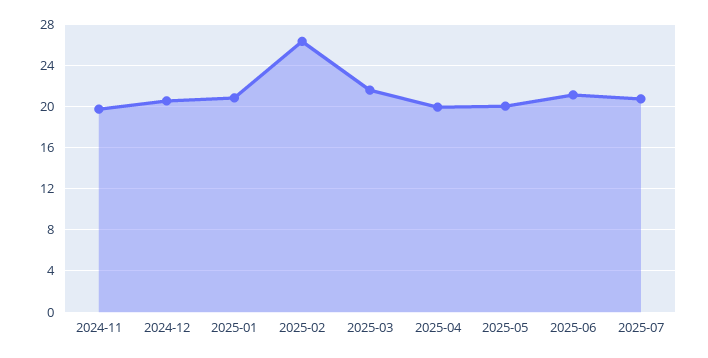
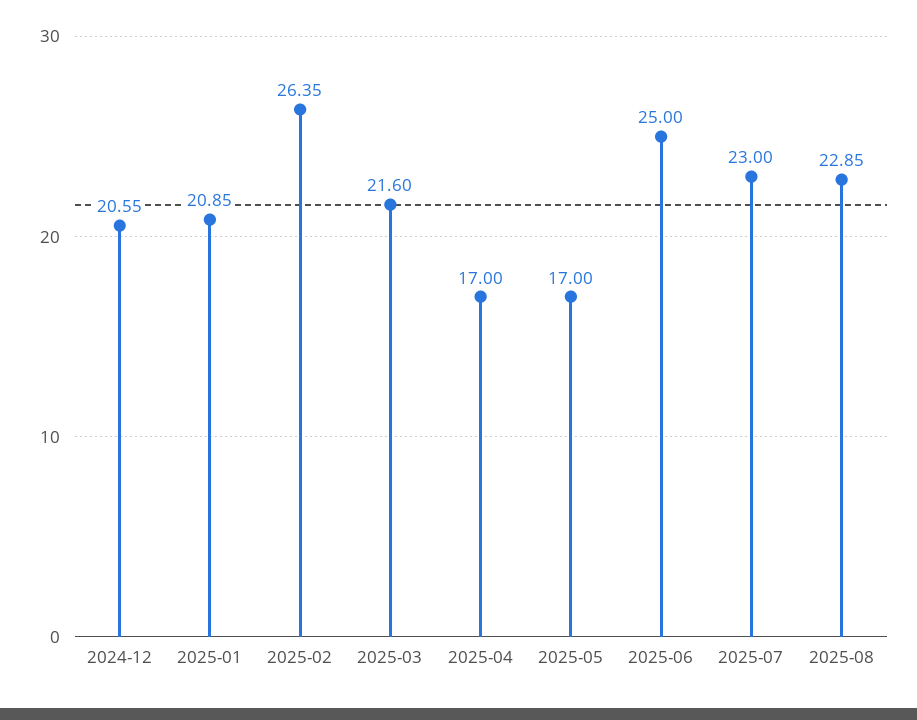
2024-11: 20 -> none
2025-04: 20 -> 17
2025-05: 20 -> 17
2025-06: 21 -> 25
2025-07: 21 -> 23
2025-08: none -> 22.85

